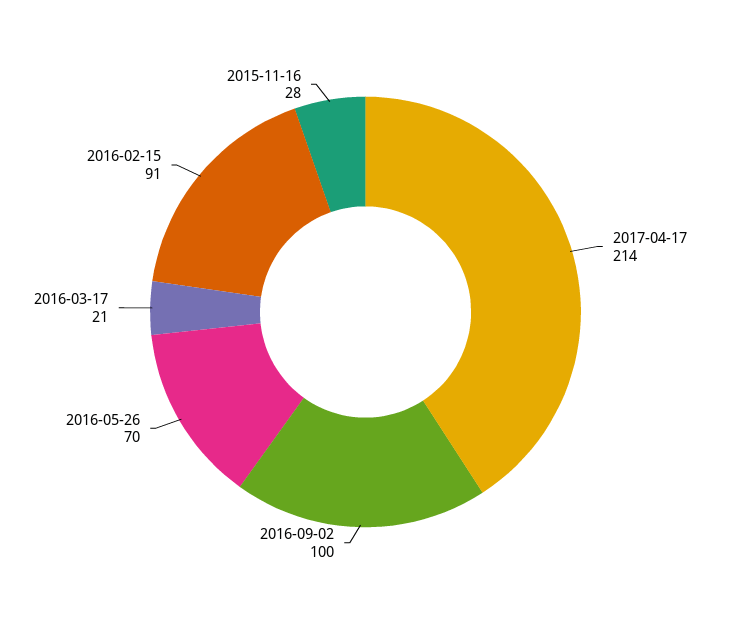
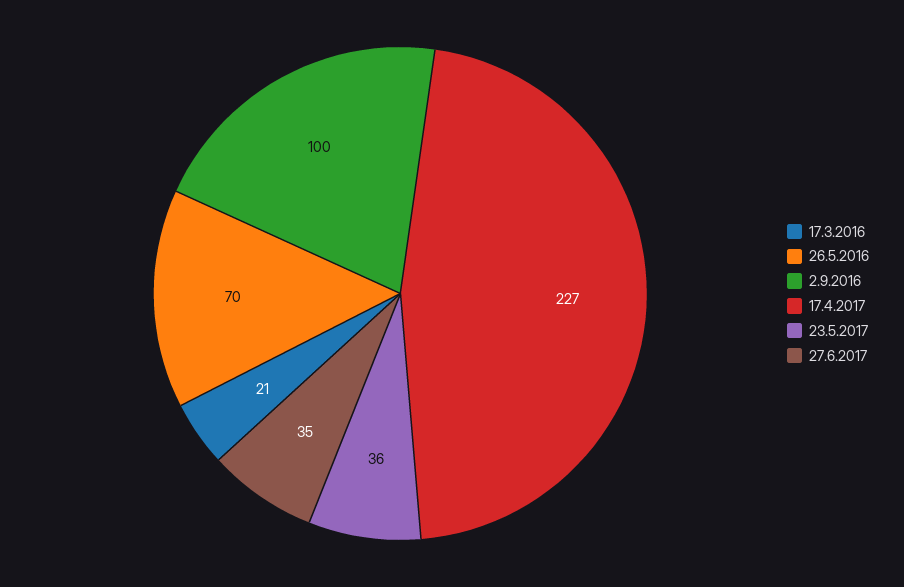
2017-04-17: 214 -> 227
2016-02-15: 91 -> none
2015-11-16: 28 -> none
23.5.2017: none -> 36
27.6.2017: none -> 35

